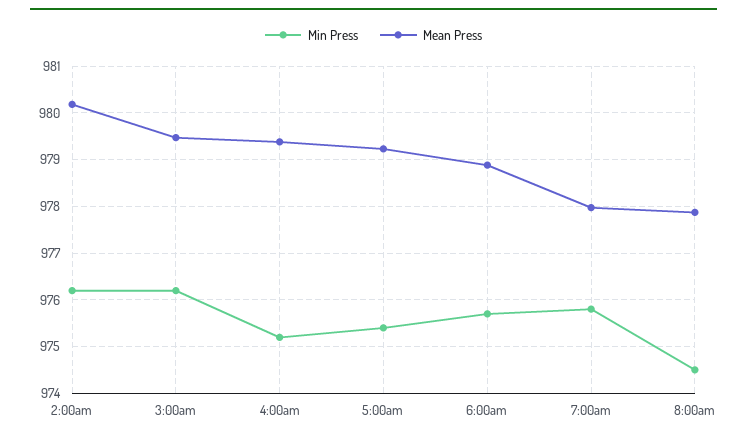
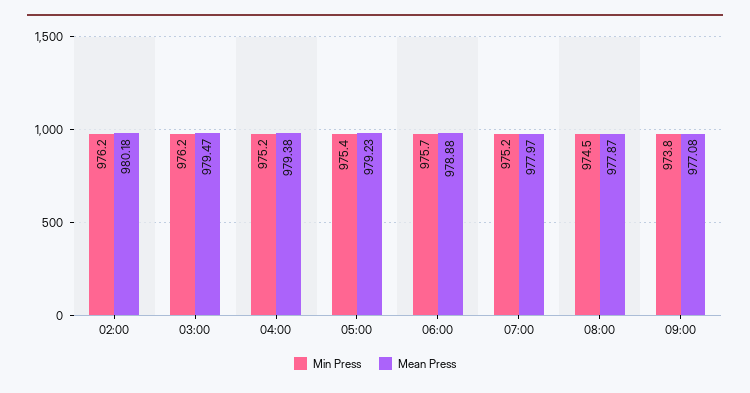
Min Press, 7:00am: 975.8 -> 975.2
Min Press, 09:00: none -> 973.8
Mean Press, 09:00: none -> 977.08

